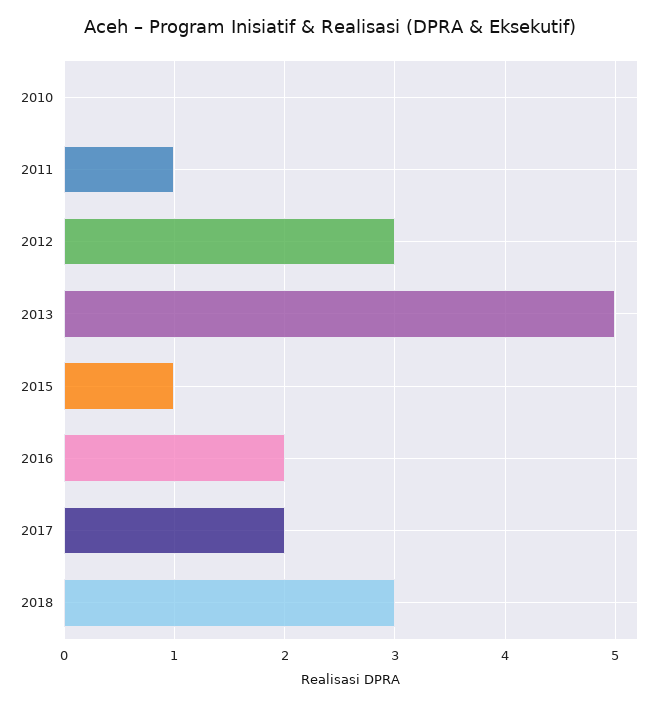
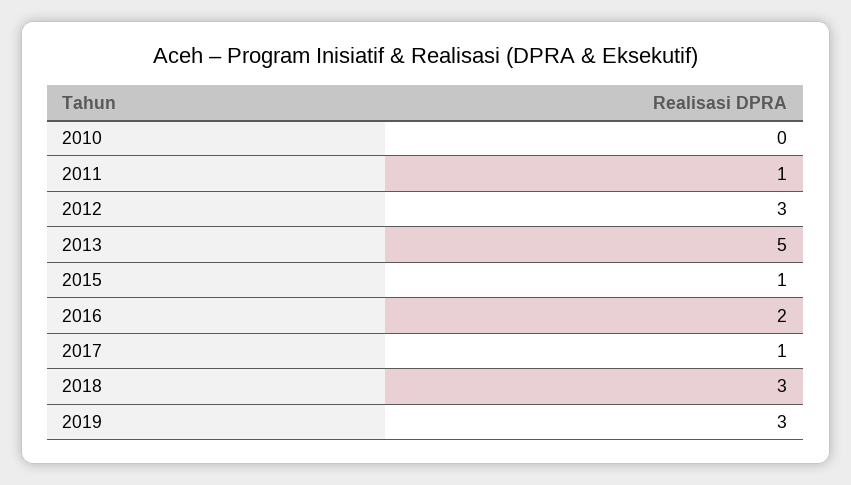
2017: 2 -> 1
2019: none -> 3

